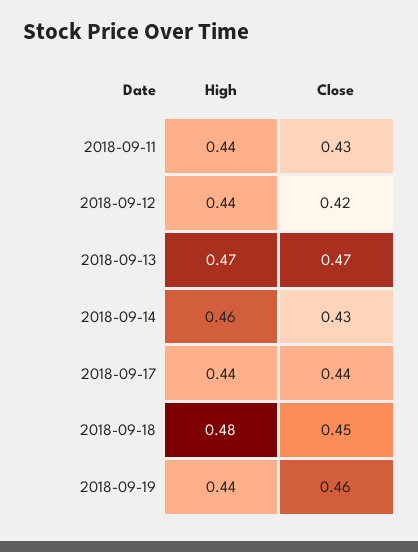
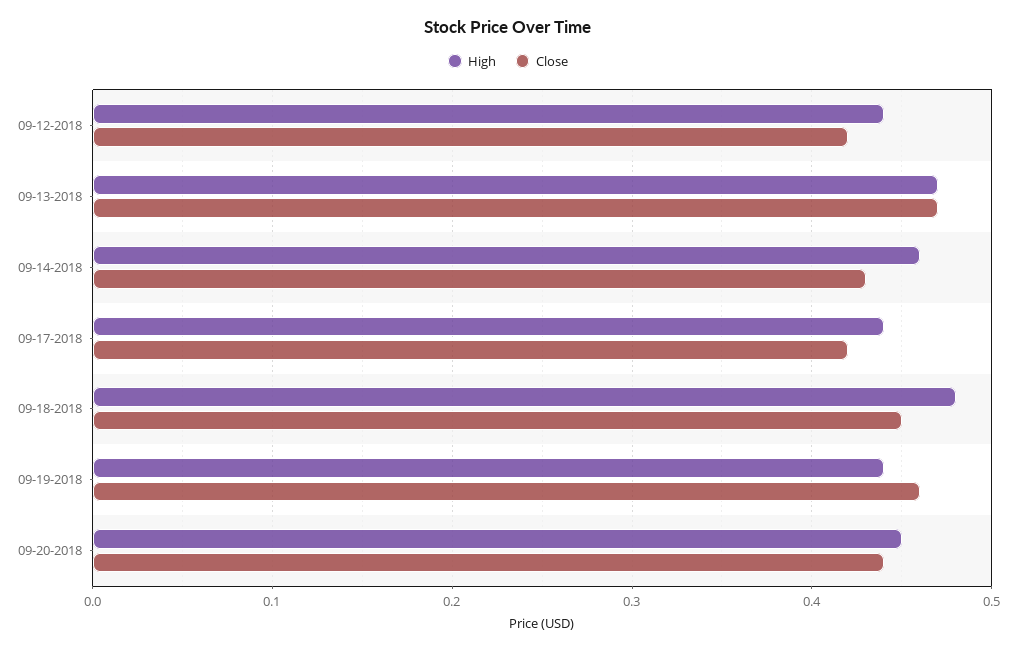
High, 2018-09-11: 0.44 -> none
Close, 2018-09-11: 0.43 -> none
Close, 2018-09-17: 0.44 -> 0.42
High, 09-20-2018: none -> 0.45
Close, 09-20-2018: none -> 0.44

